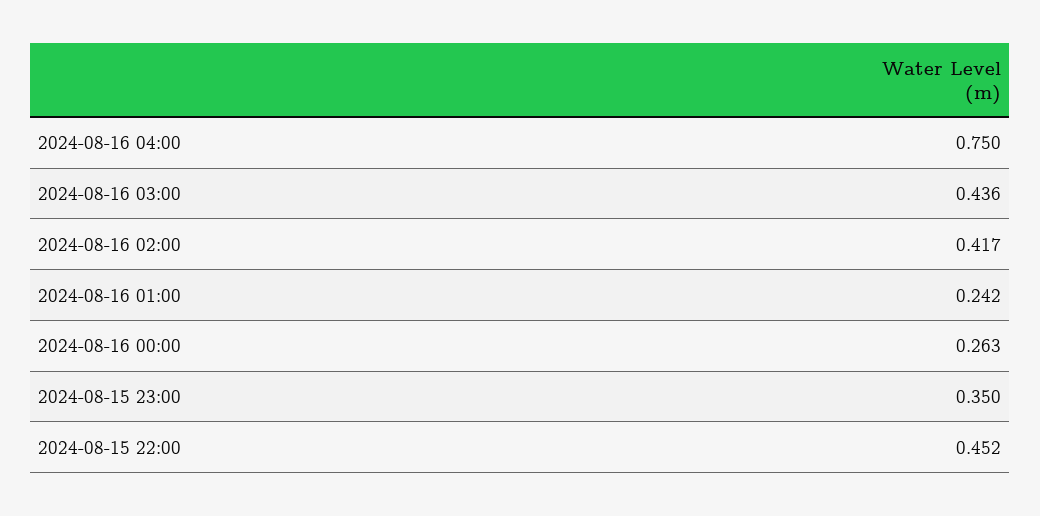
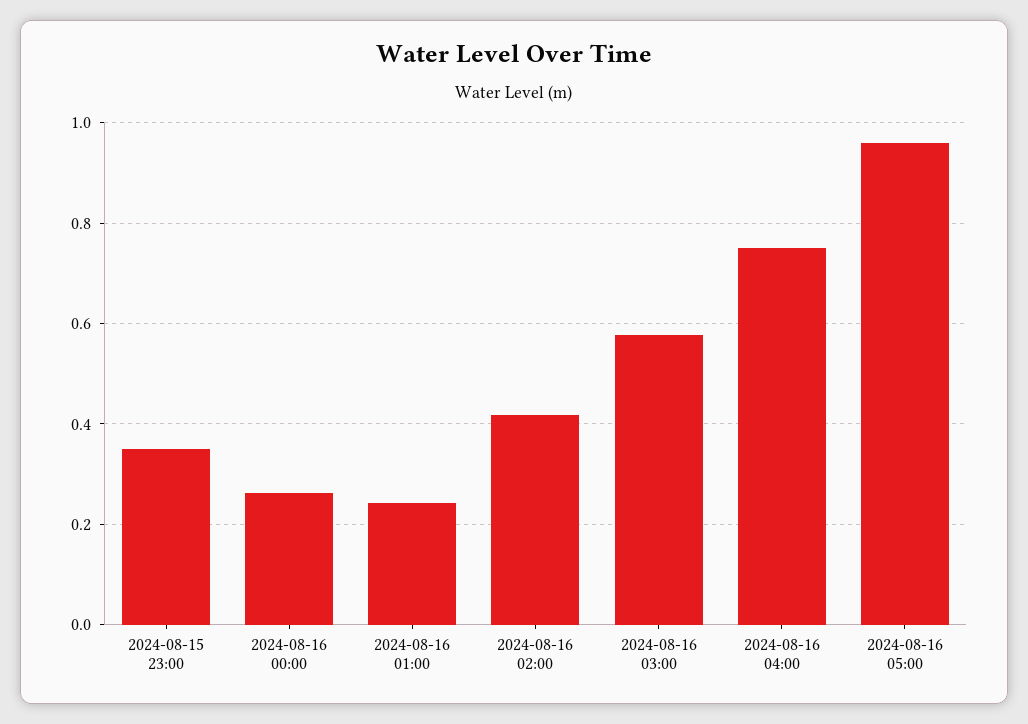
2024-08-16 03:00: 0.436 -> 0.58
2024-08-15 22:00: 0.452 -> none
2024-08-16 05:00: none -> 0.96

